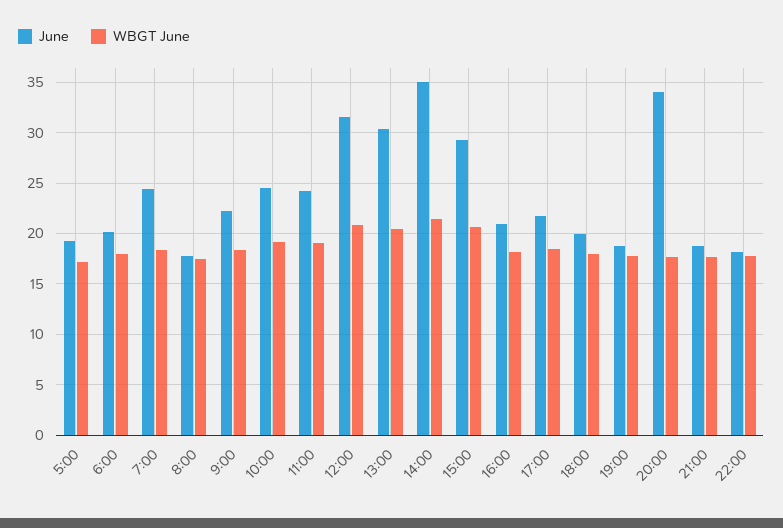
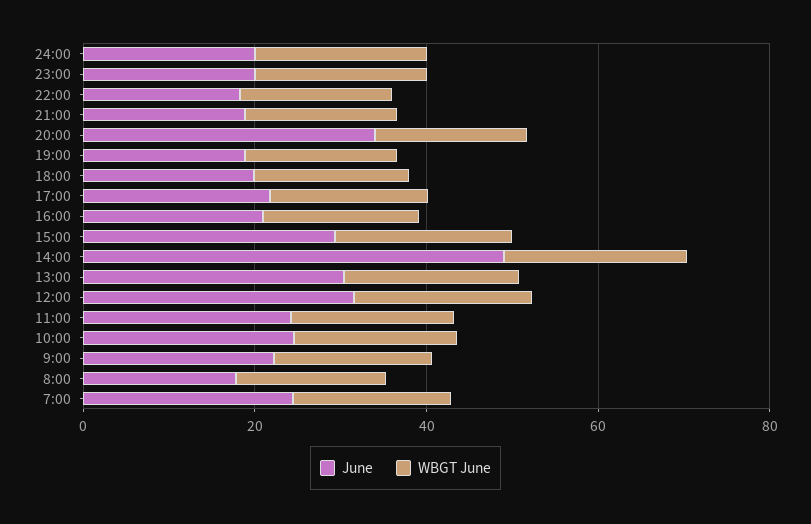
June, 5:00: 19 -> none
WBGT June, 5:00: 17 -> none
June, 6:00: 20 -> none
WBGT June, 6:00: 18 -> none
June, 14:00: 35 -> 50
June, 24:00: none -> 20
WBGT June, 24:00: none -> 20
June, 23:00: none -> 20
WBGT June, 23:00: none -> 20

